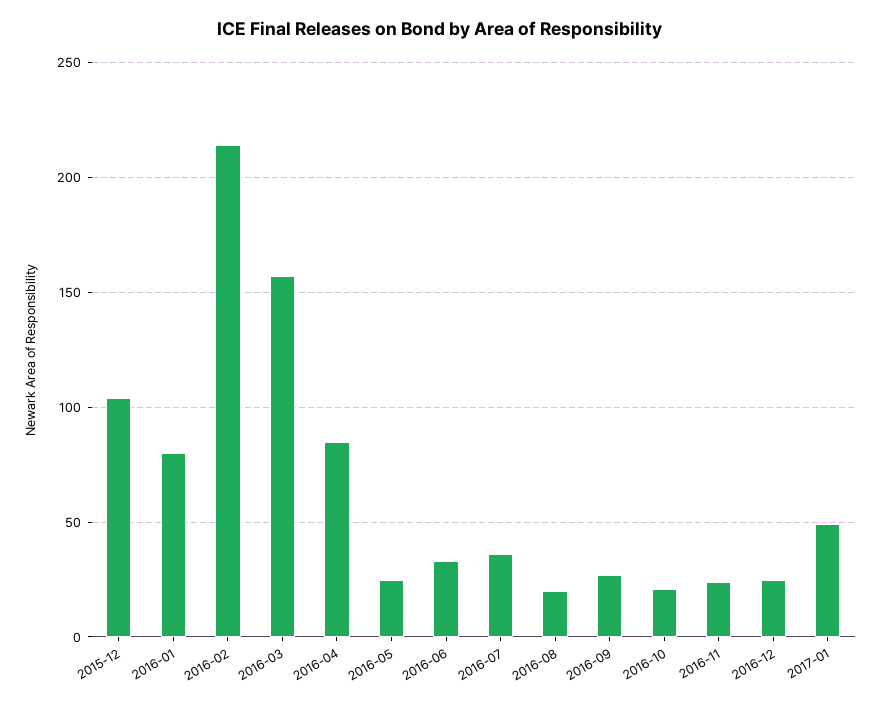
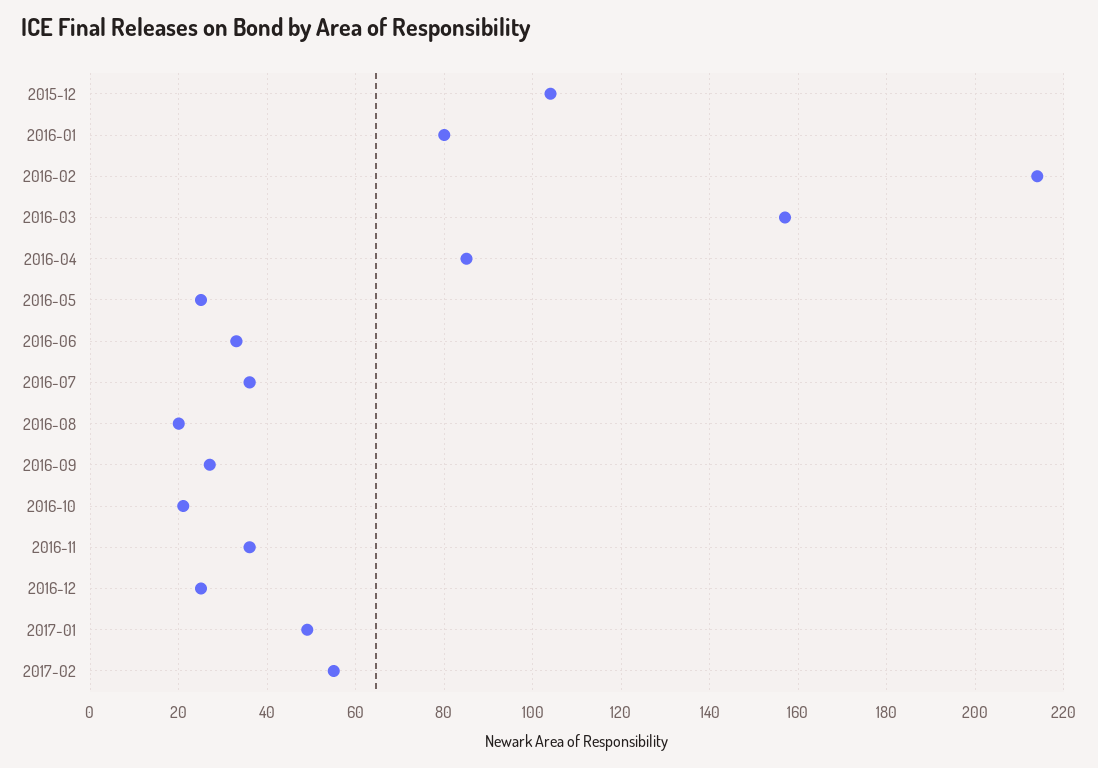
2016-11: 25 -> 35
2017-02: none -> 55

